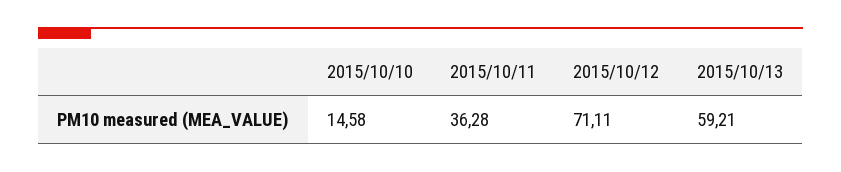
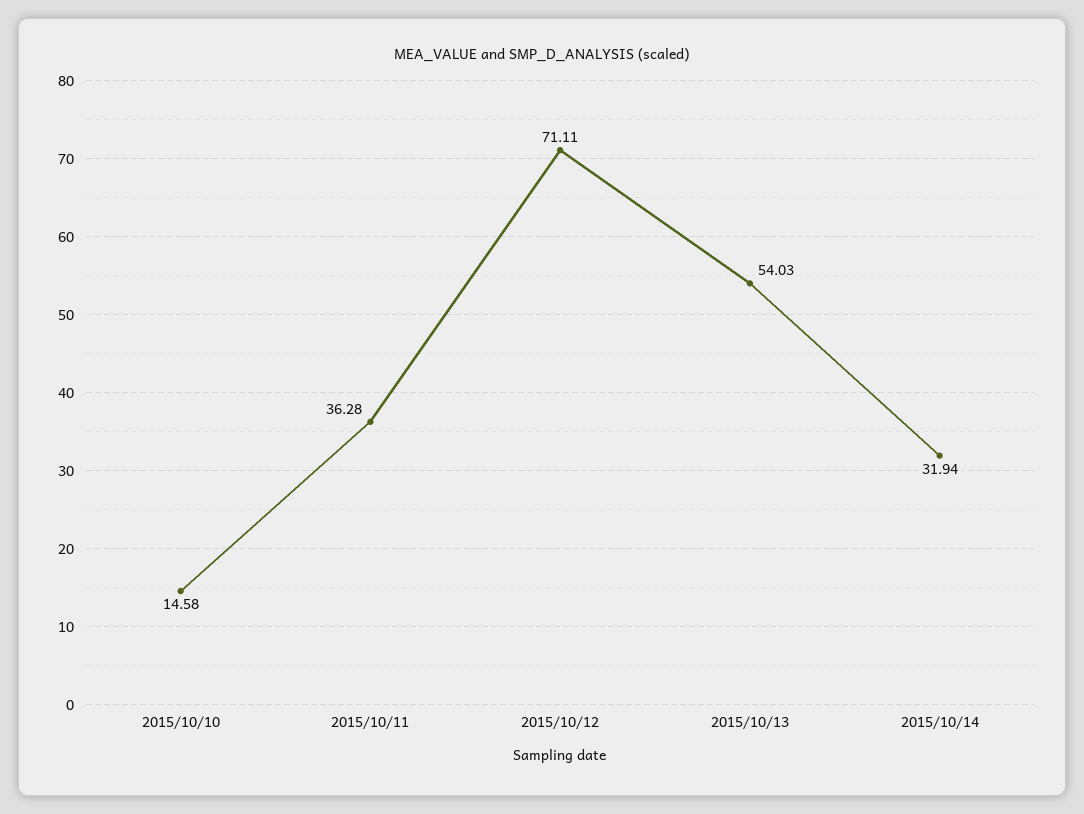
2015/10/13: 59.21 -> 54.03
2015/10/14: none -> 31.94

